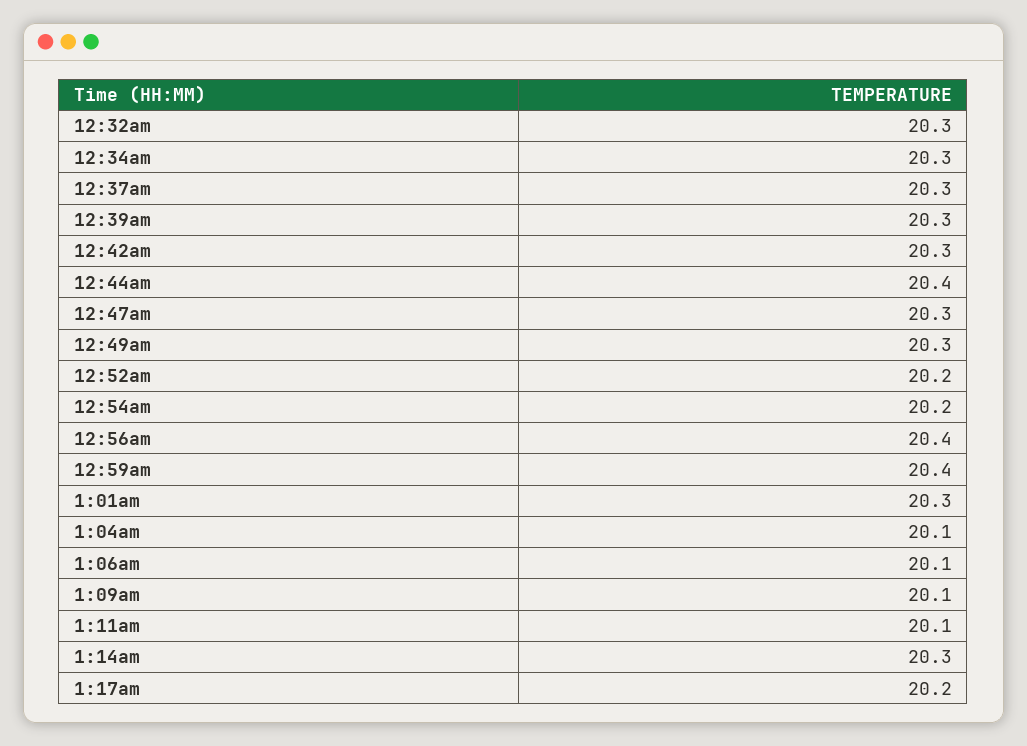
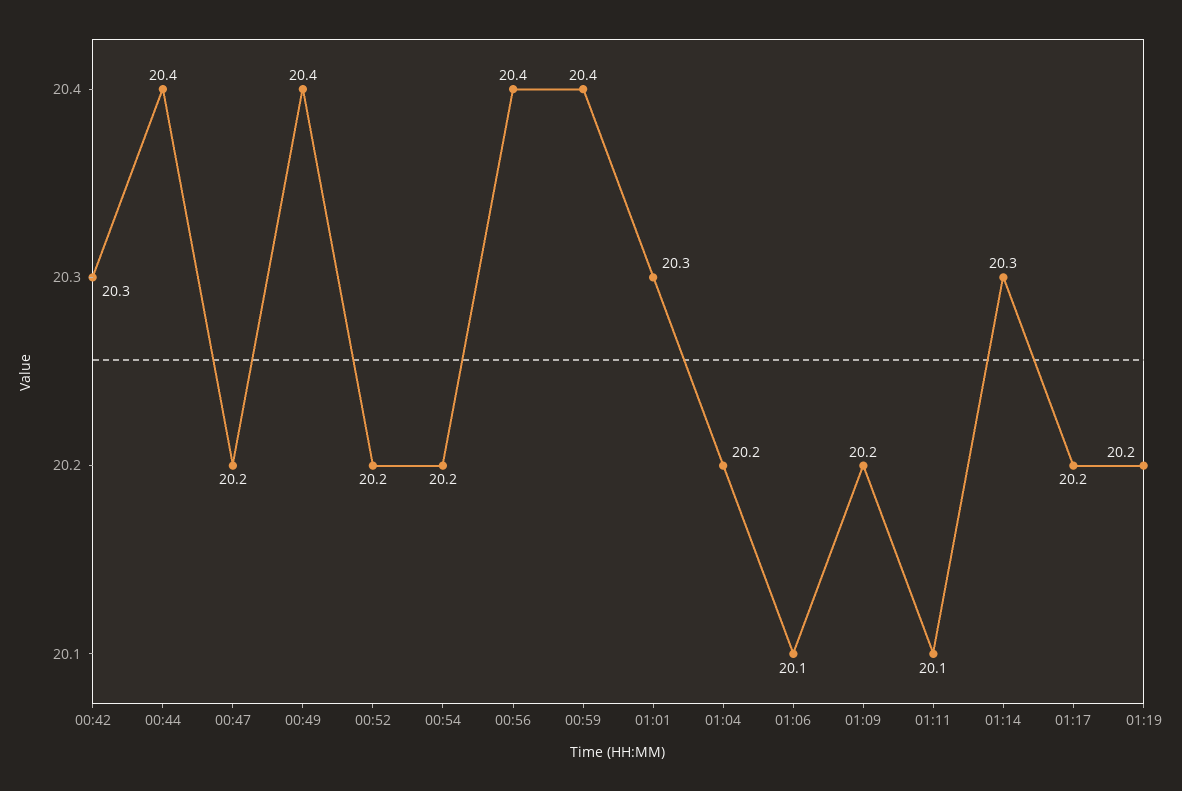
12:32am: 20.3 -> none
12:34am: 20.3 -> none
12:37am: 20.3 -> none
12:39am: 20.3 -> none
12:47am: 20.3 -> 20.2
12:49am: 20.3 -> 20.4
1:04am: 20.1 -> 20.2
1:09am: 20.1 -> 20.2
01:19: none -> 20.2

